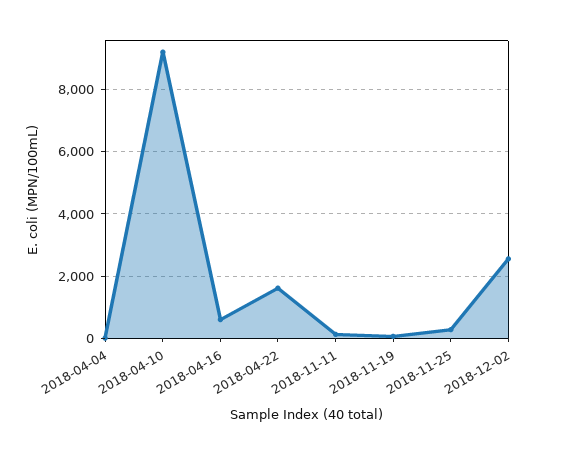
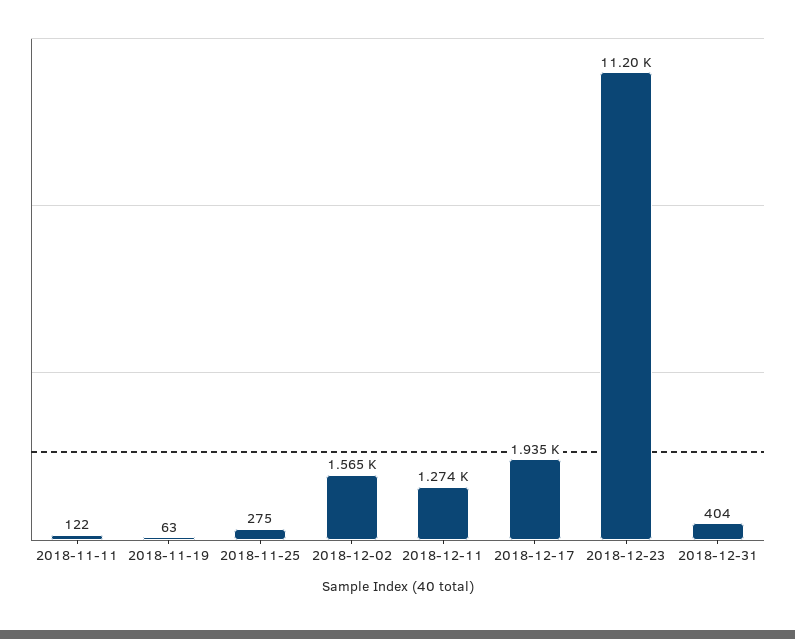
2018-04-04: 0 -> none
2018-04-10: 9200 -> none
2018-04-16: 600 -> none
2018-04-22: 1600 -> none
2018-12-02: 2600 -> 1565
2018-12-11: none -> 1274
2018-12-17: none -> 1935
2018-12-23: none -> 11200
2018-12-31: none -> 404

